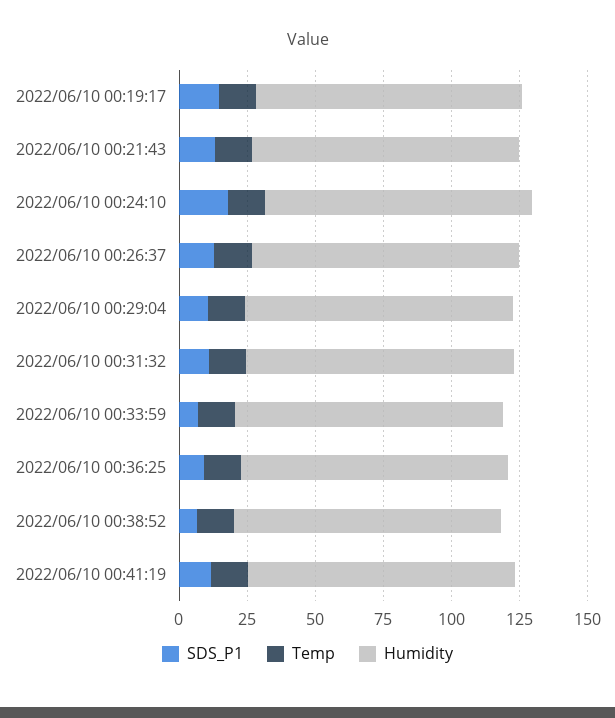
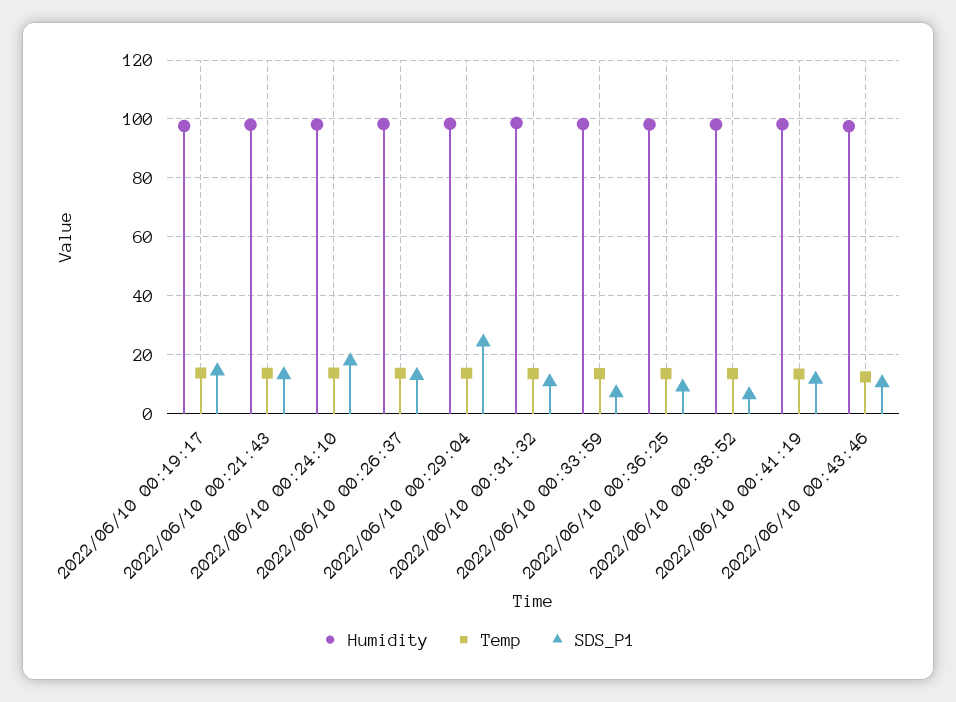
SDS_P1, 2022/06/10 00:29:04: 10 -> 25
Humidity, 2022/06/10 00:43:46: none -> 97.5
Temp, 2022/06/10 00:43:46: none -> 12.5
SDS_P1, 2022/06/10 00:43:46: none -> 10

